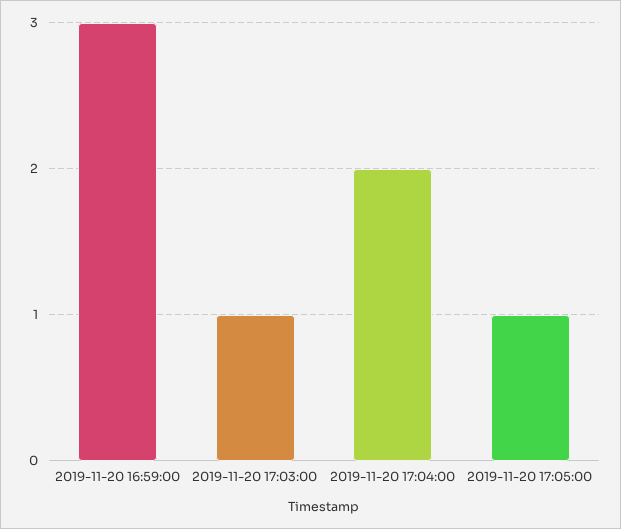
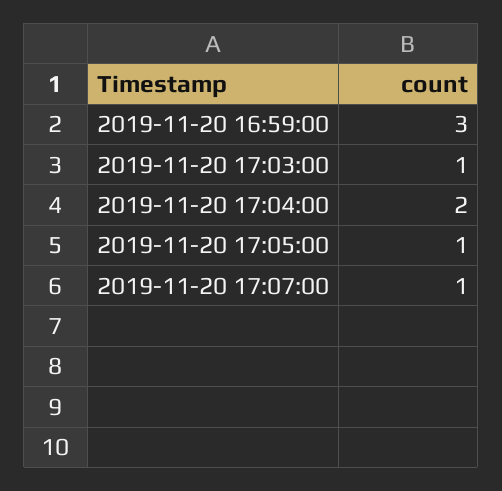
2019-11-20 17:07:00: none -> 1

